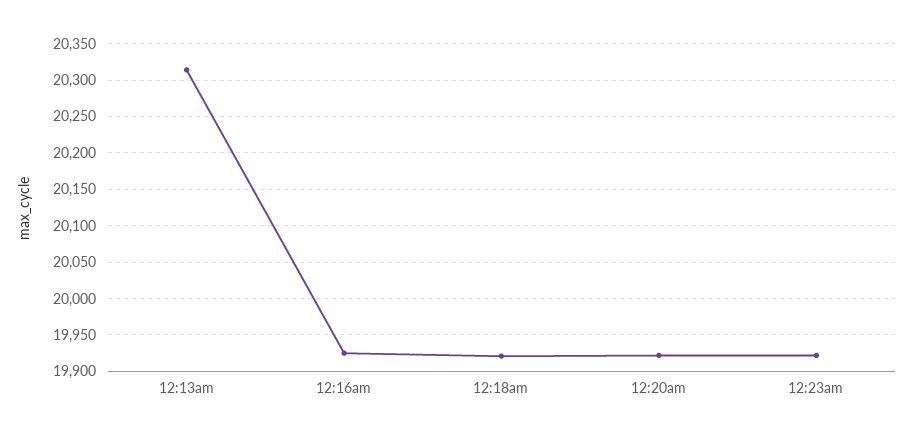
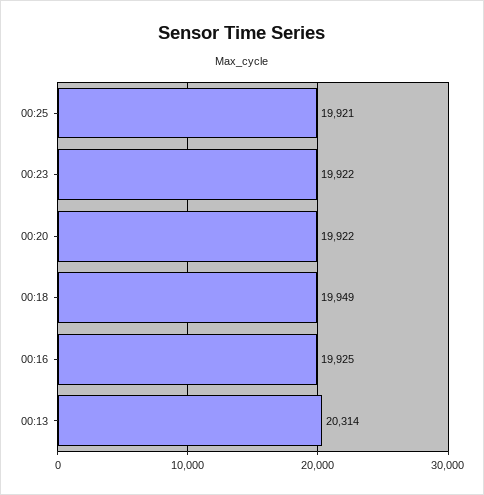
12:18am: 19920 -> 19949
00:25: none -> 19921

